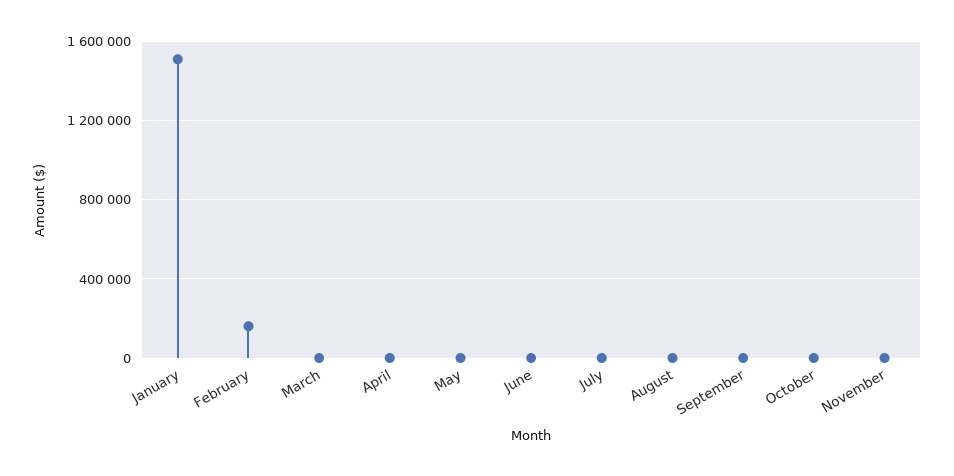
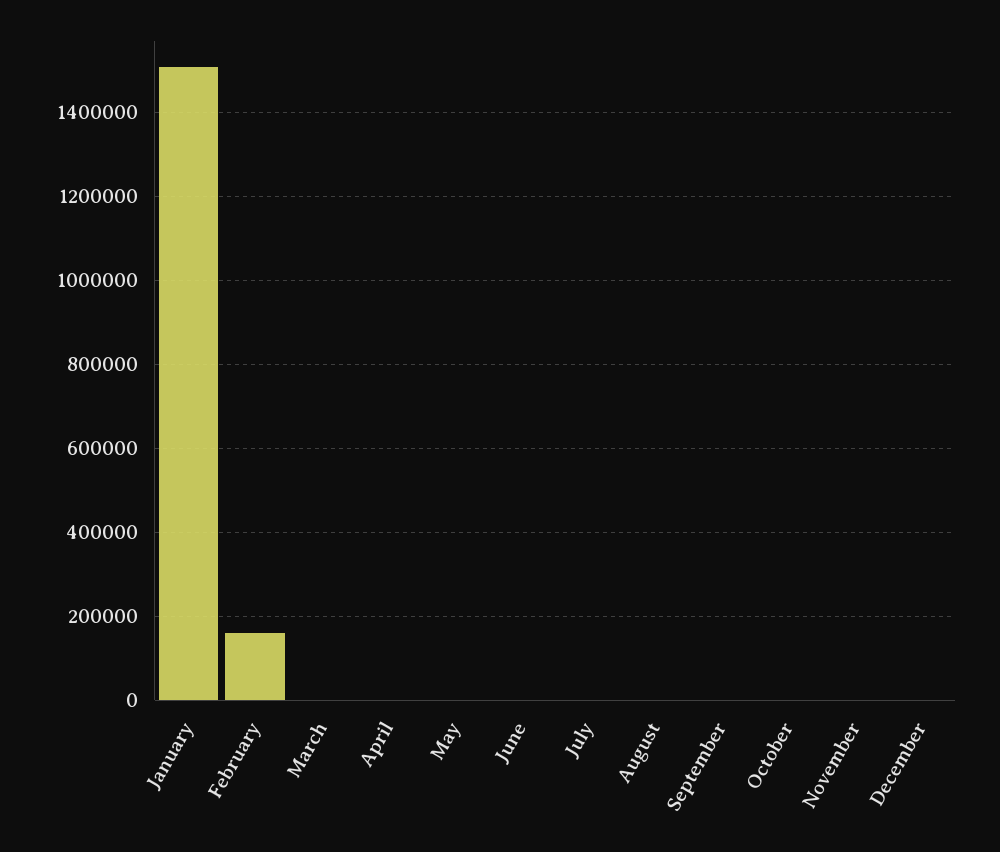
December: none -> 0

